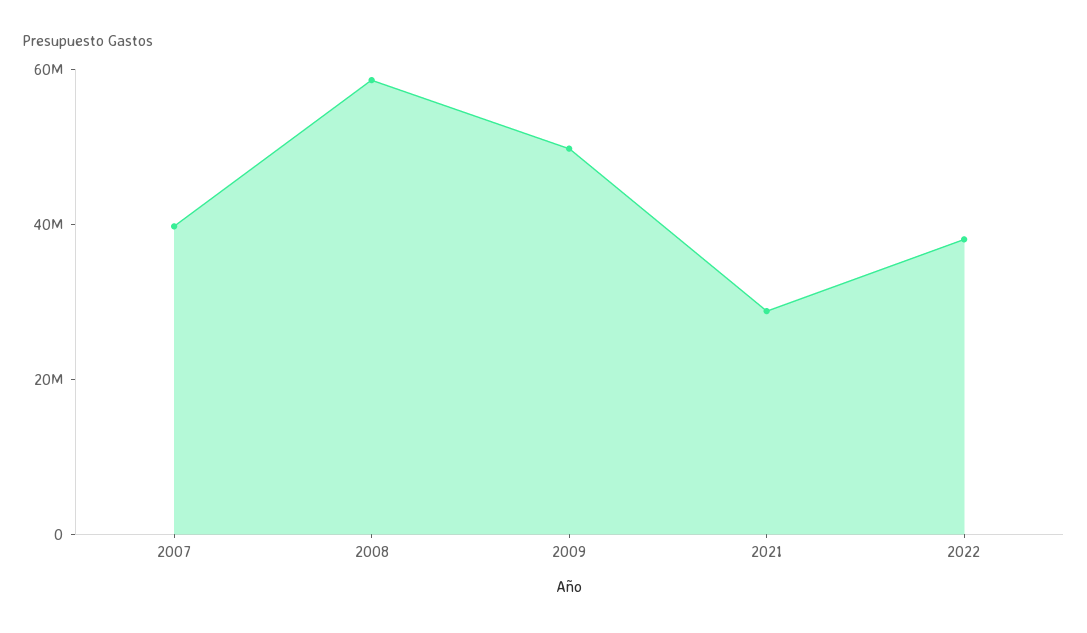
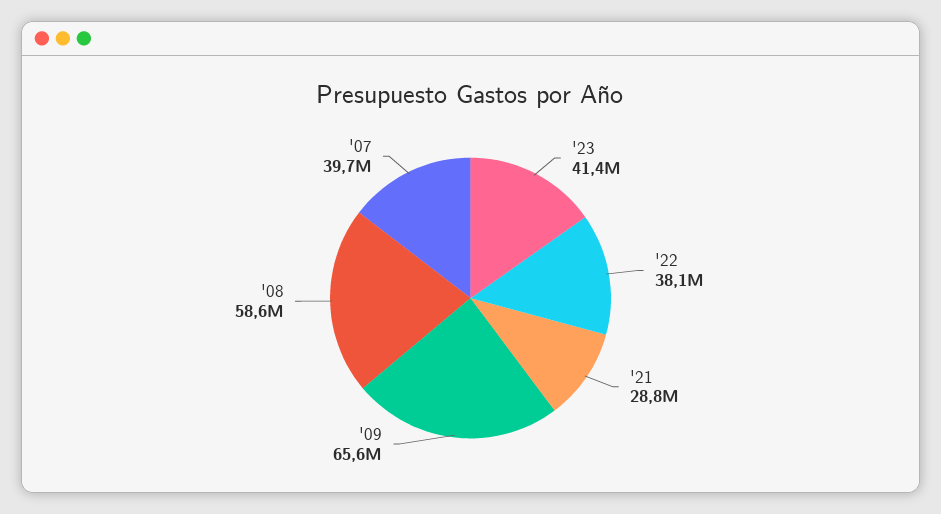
2009: 50000000 -> 65600000
'23: none -> 41400000

